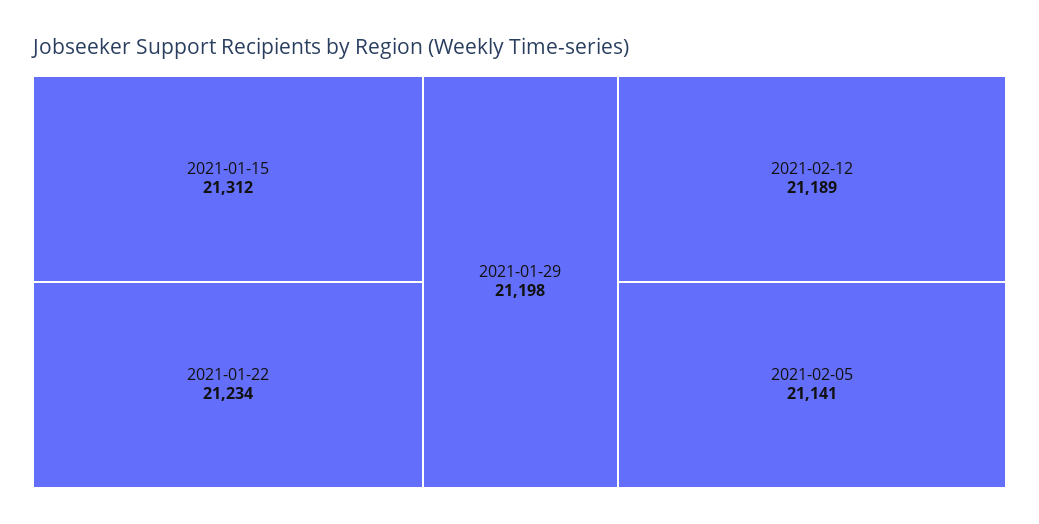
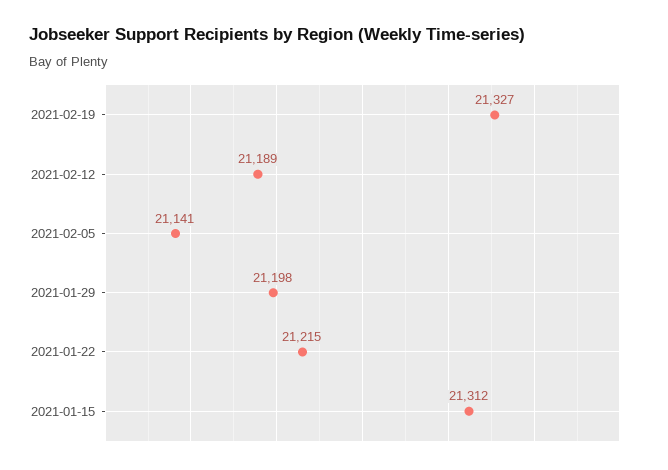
2021-01-22: 21234 -> 21215
2021-02-19: none -> 21327

